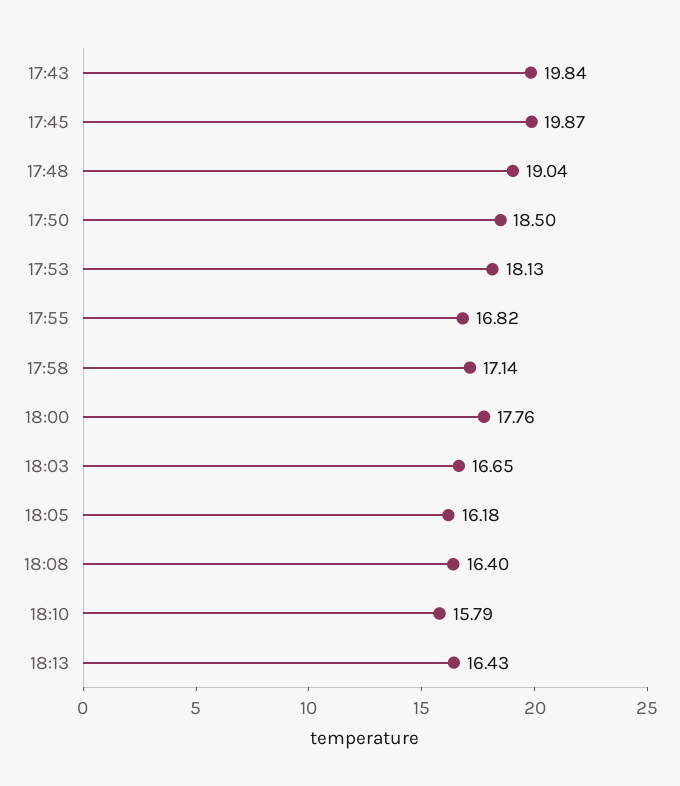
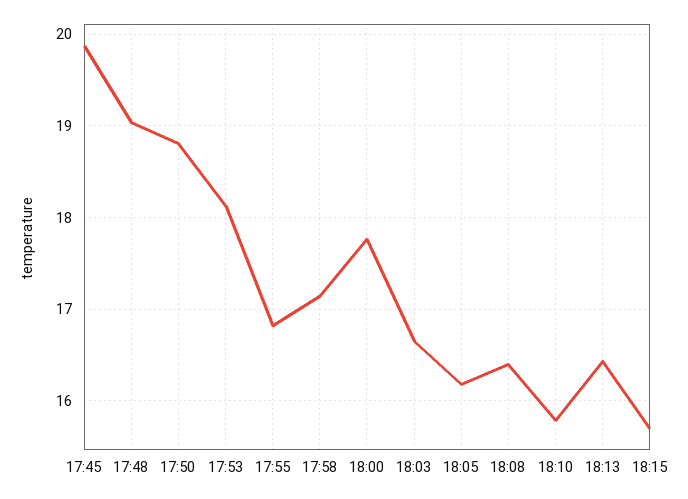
17:43: 19.84 -> none
17:50: 18.5 -> 18.8
18:15: none -> 15.7

